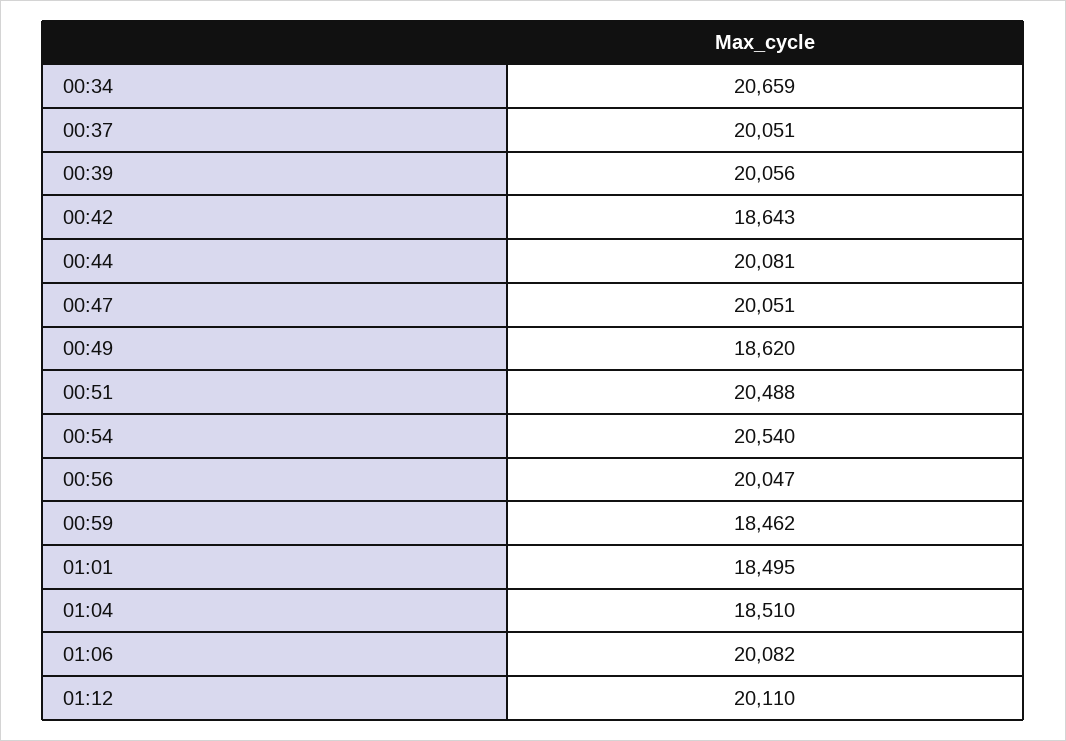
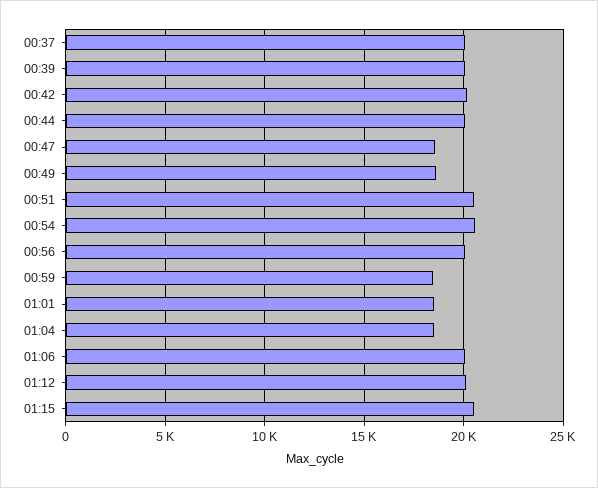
00:34: 20659 -> none
00:42: 18643 -> 20000
00:47: 20051 -> 18500
01:15: none -> 20500

